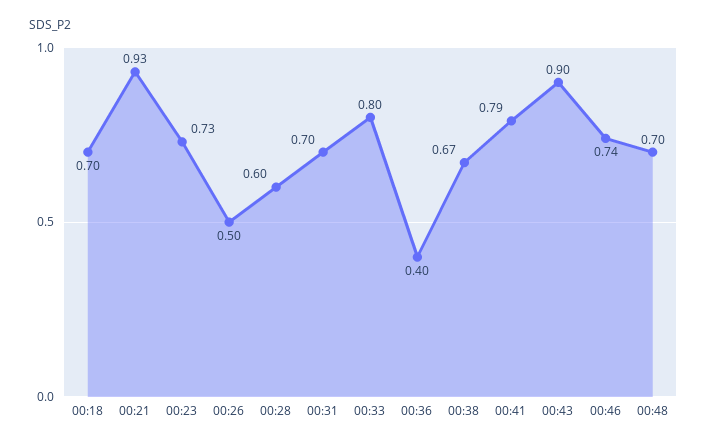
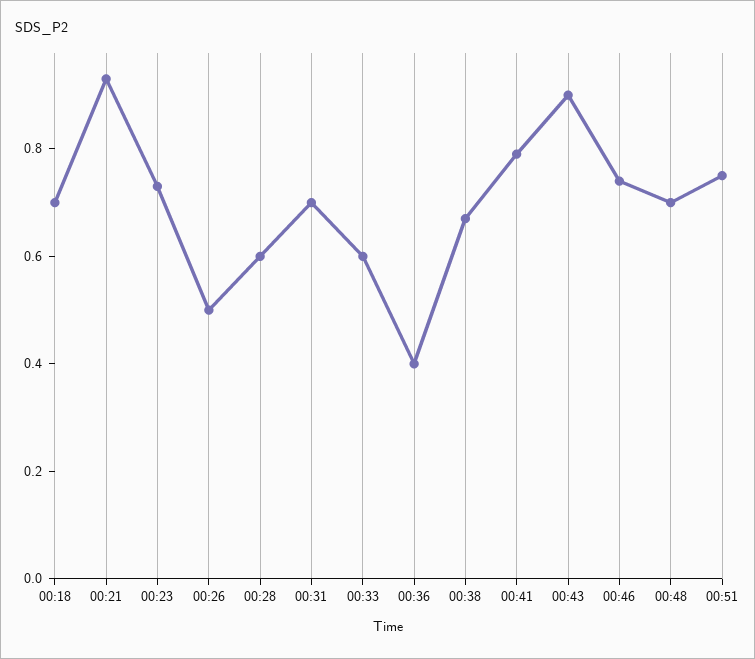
00:33: 0.8 -> 0.6
00:51: none -> 0.75

